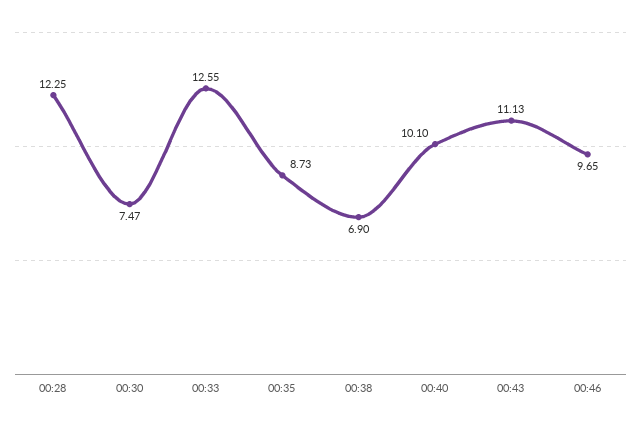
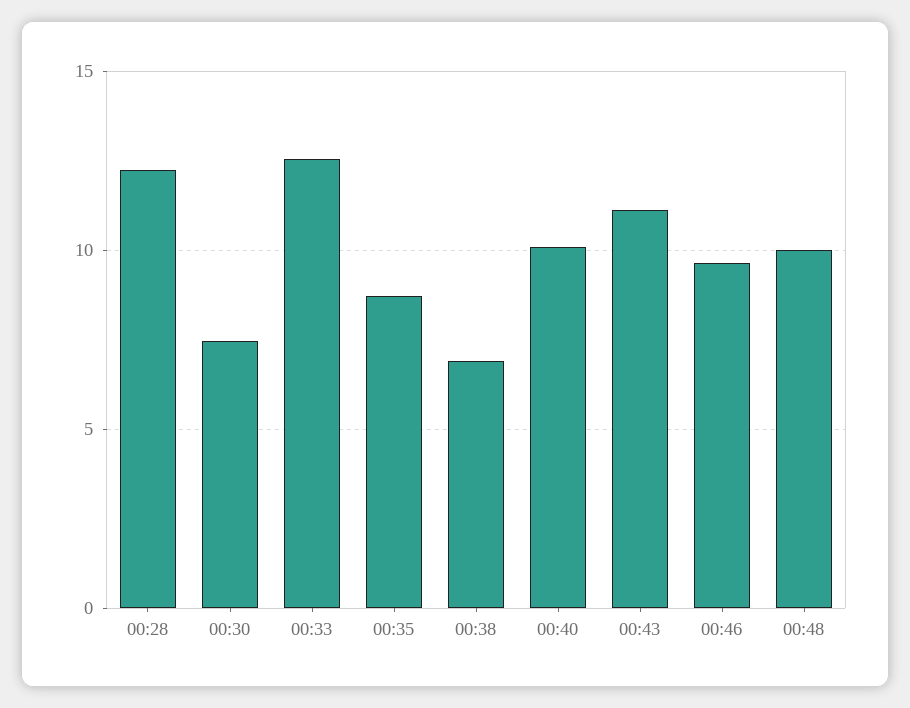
00:48: none -> 10

